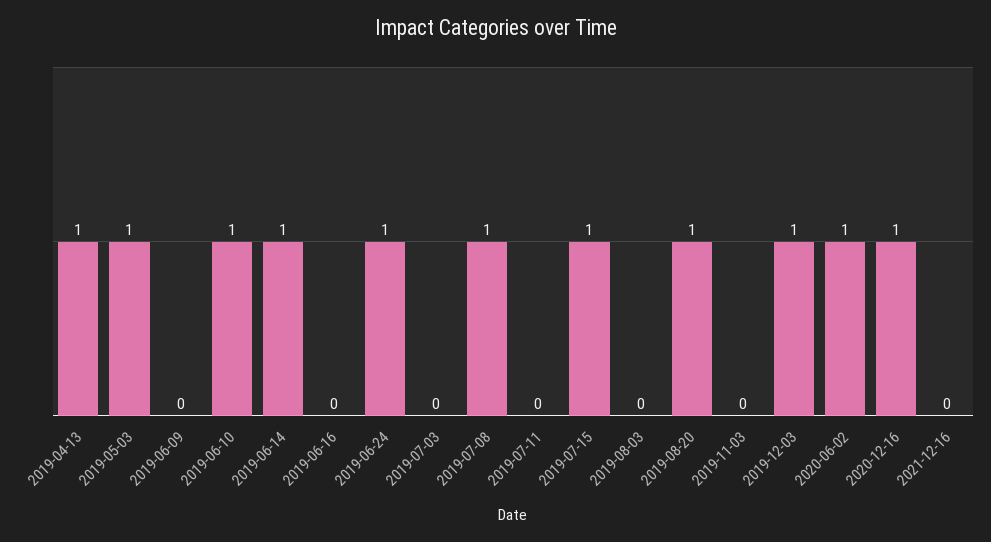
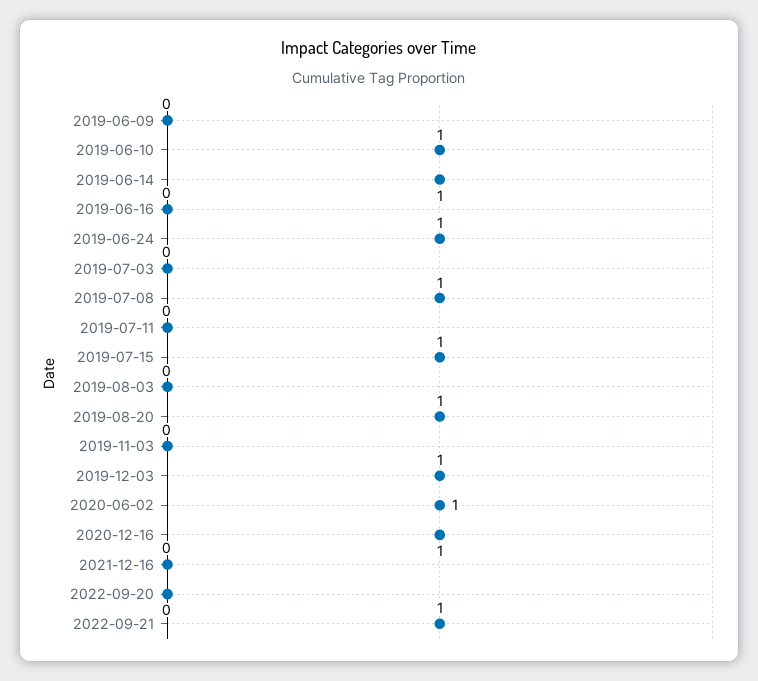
2019-04-13: 1 -> none
2019-05-03: 1 -> none
2022-09-20: none -> 0
2022-09-21: none -> 1

